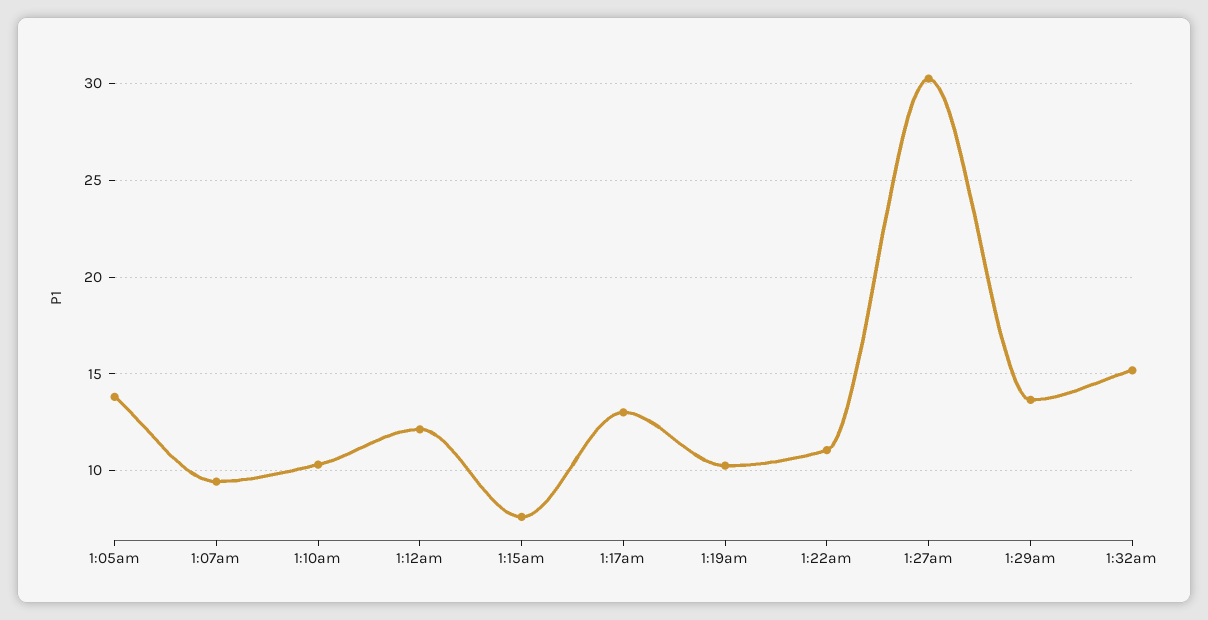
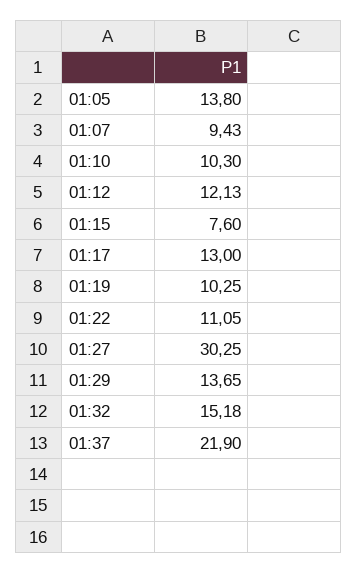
01:37: none -> 21.9

